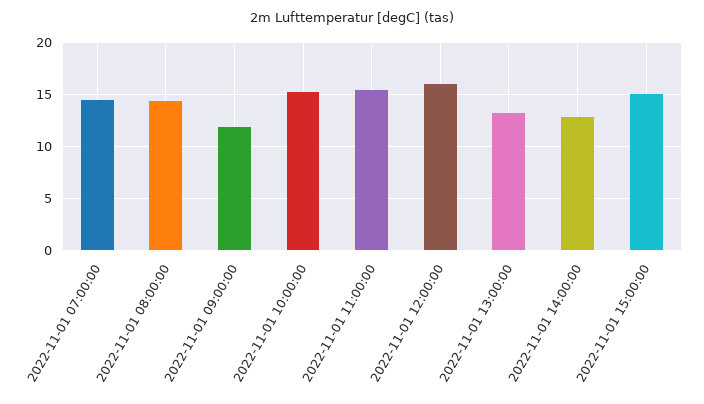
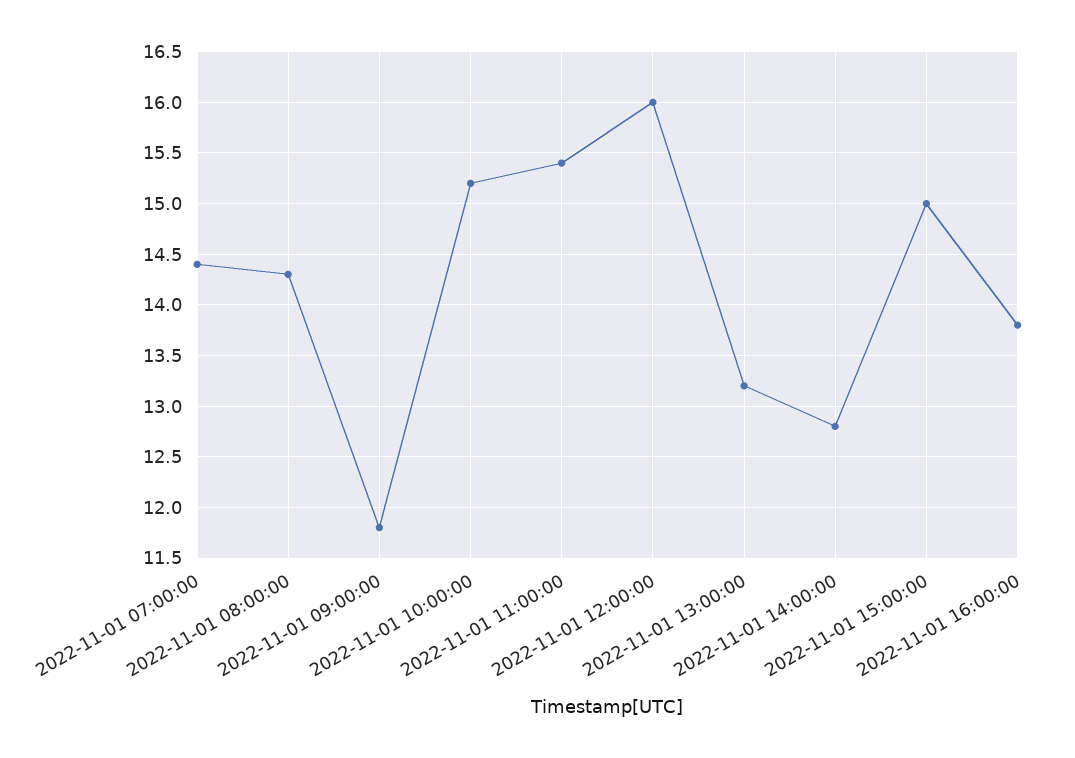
2022-11-01 16:00:00: none -> 13.8

